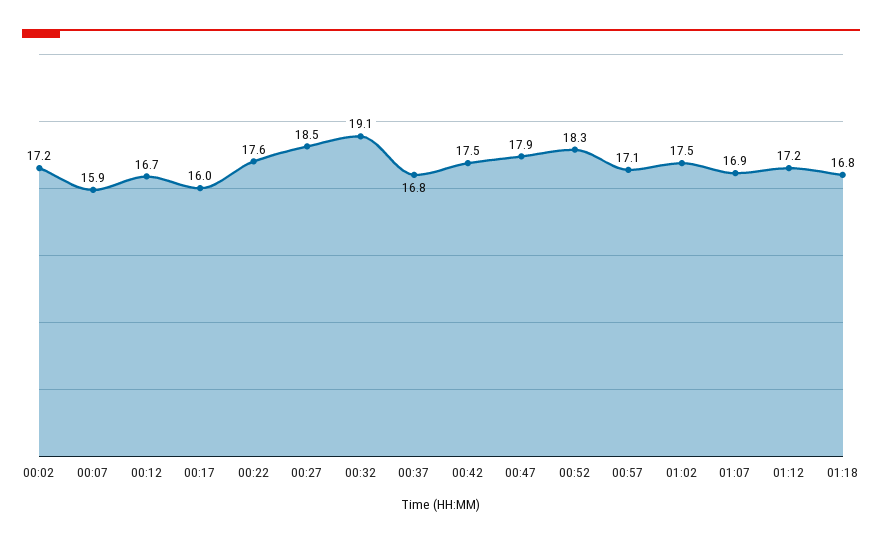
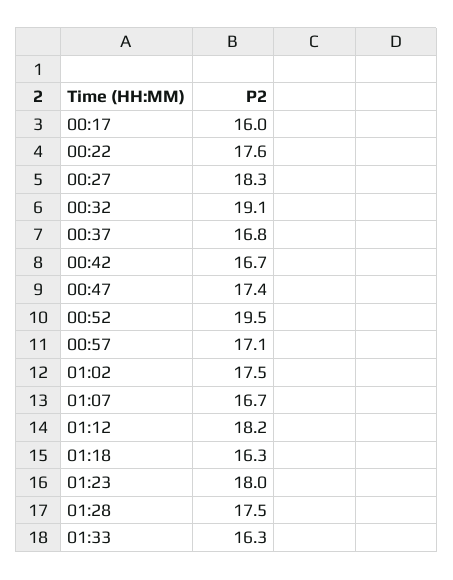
00:02: 17.2 -> none
00:07: 15.9 -> none
00:12: 16.7 -> none
00:27: 18.5 -> 18.3
00:42: 17.5 -> 16.7
00:47: 17.9 -> 17.4
00:52: 18.3 -> 19.5
01:07: 16.9 -> 16.7
01:12: 17.2 -> 18.2
01:18: 16.8 -> 16.3
01:23: none -> 18
01:28: none -> 17.5
01:33: none -> 16.3

